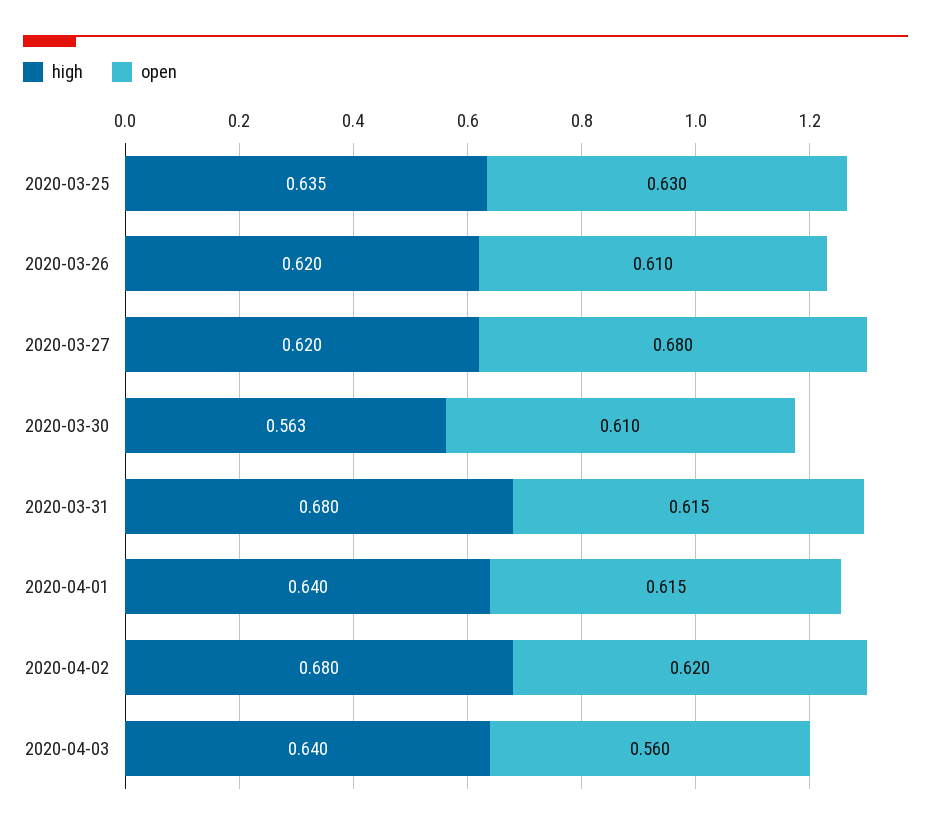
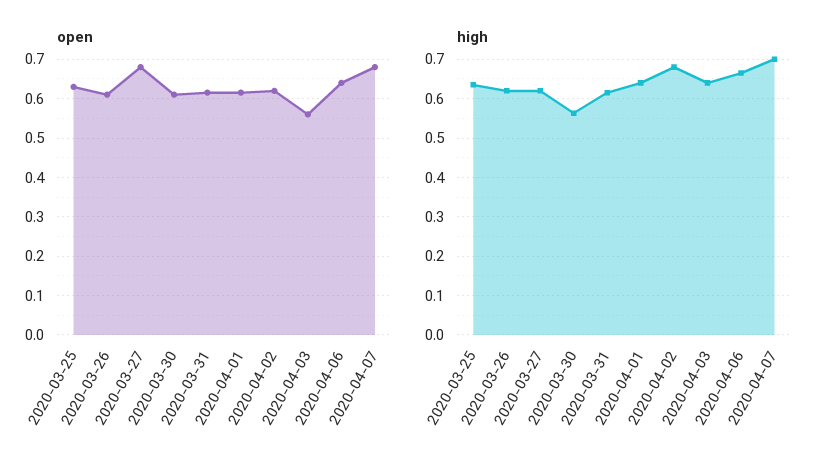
high, 2020-03-31: 0.68 -> 0.62
open, 2020-04-06: none -> 0.64
open, 2020-04-07: none -> 0.68
high, 2020-04-06: none -> 0.66
high, 2020-04-07: none -> 0.7

